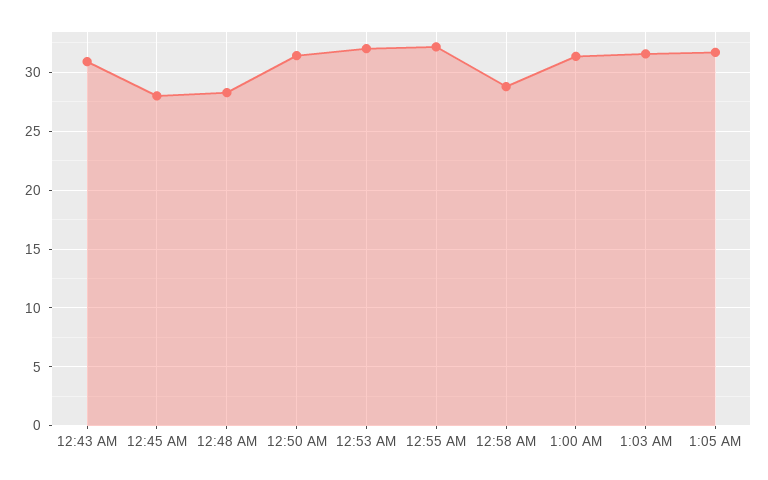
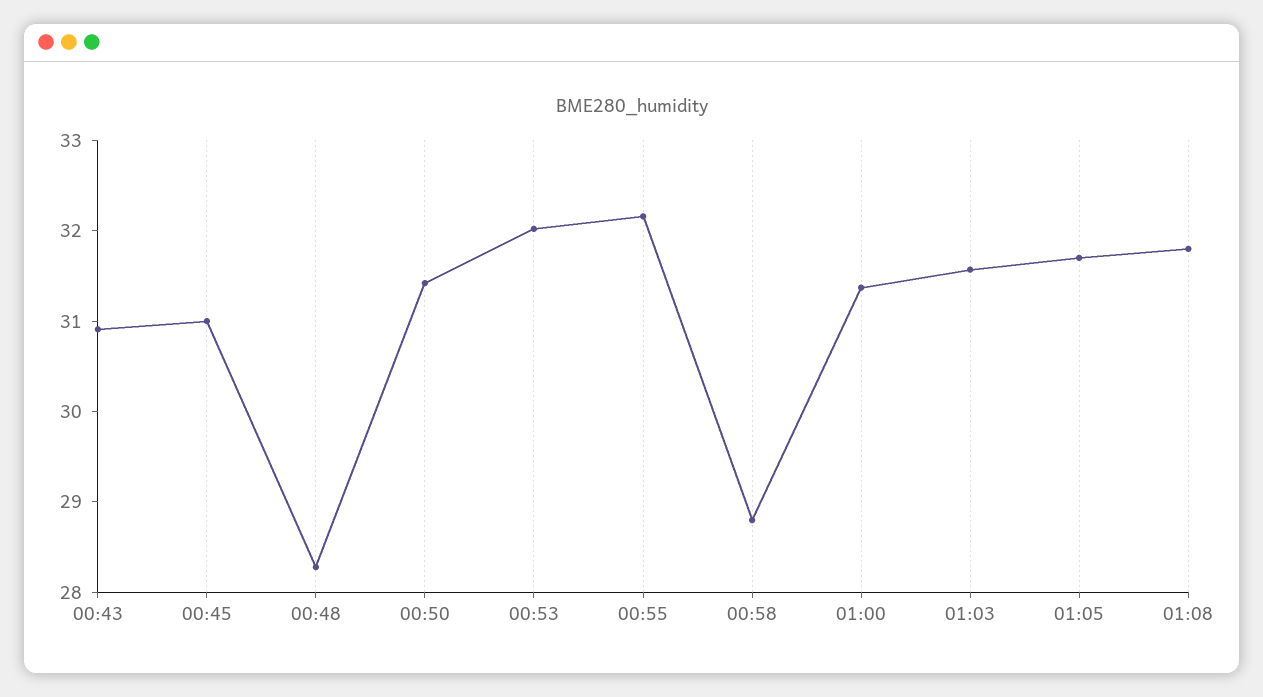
12:45 AM: 28 -> 31
01:08: none -> 31.8

